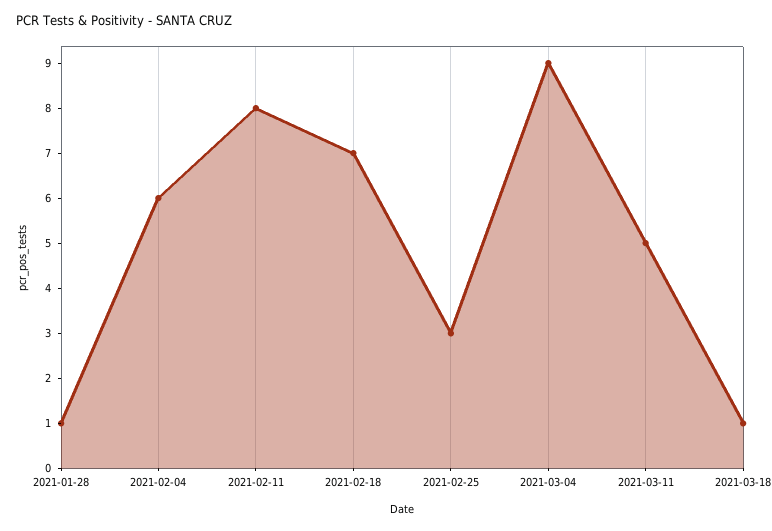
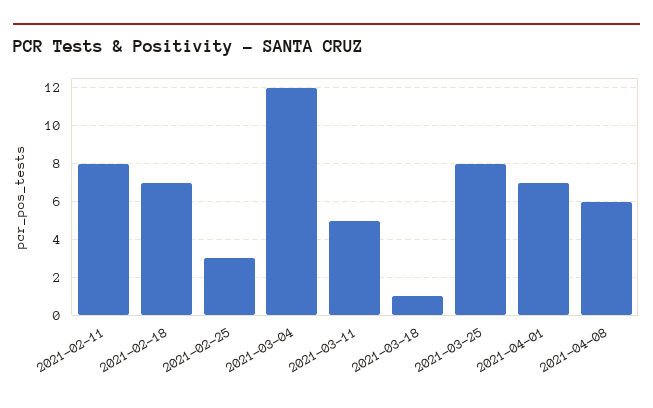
2021-01-28: 1 -> none
2021-02-04: 6 -> none
2021-03-04: 9 -> 12
2021-03-25: none -> 8
2021-04-01: none -> 7
2021-04-08: none -> 6

